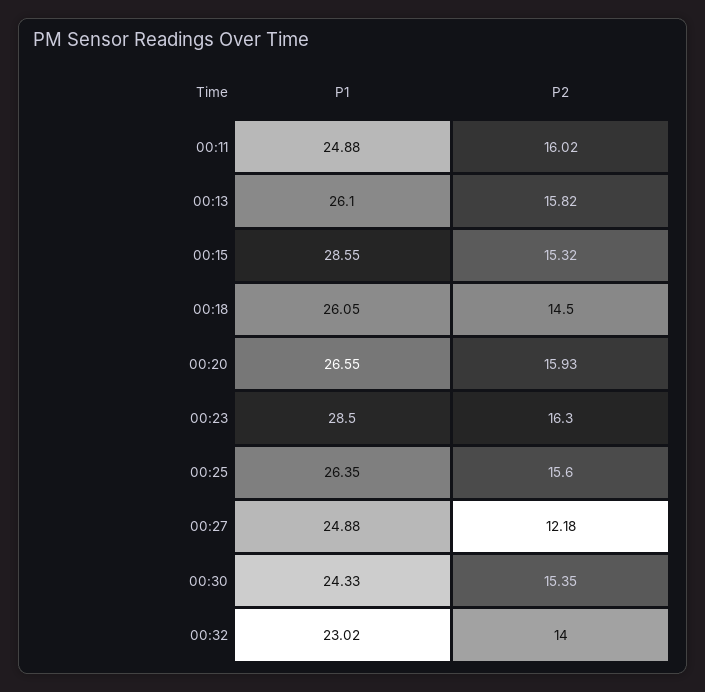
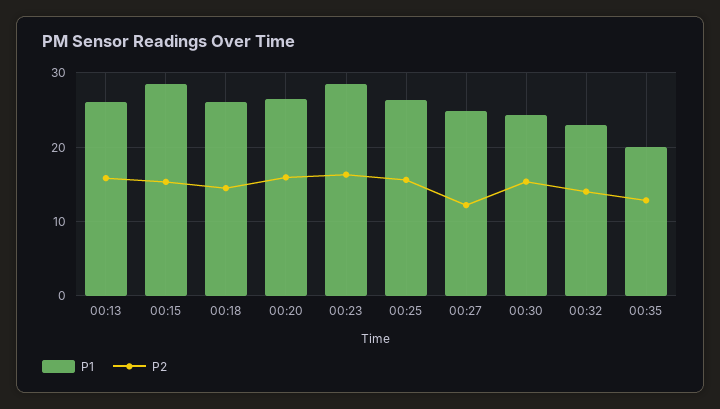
P1, 00:11: 24.88 -> none
P2, 00:11: 16.02 -> none
P1, 00:35: none -> 20
P2, 00:35: none -> 13

